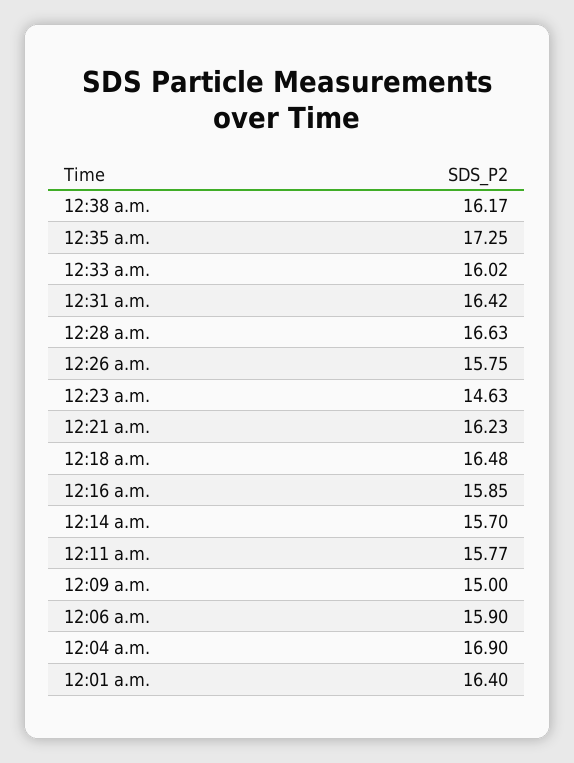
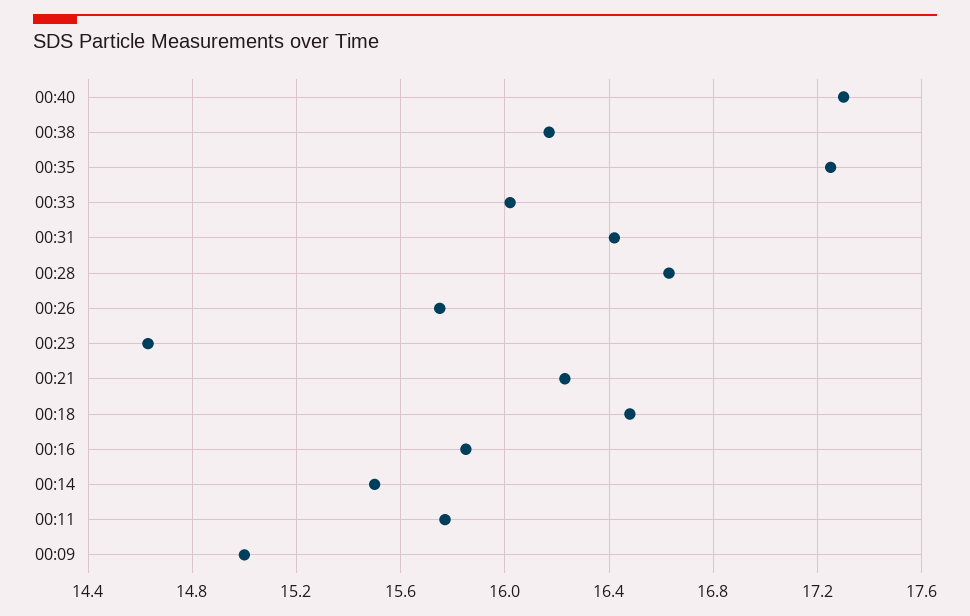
12:14 a.m.: 15.7 -> 15.5
12:06 a.m.: 15.9 -> none
12:04 a.m.: 16.9 -> none
12:01 a.m.: 16.4 -> none
00:40: none -> 17.3

